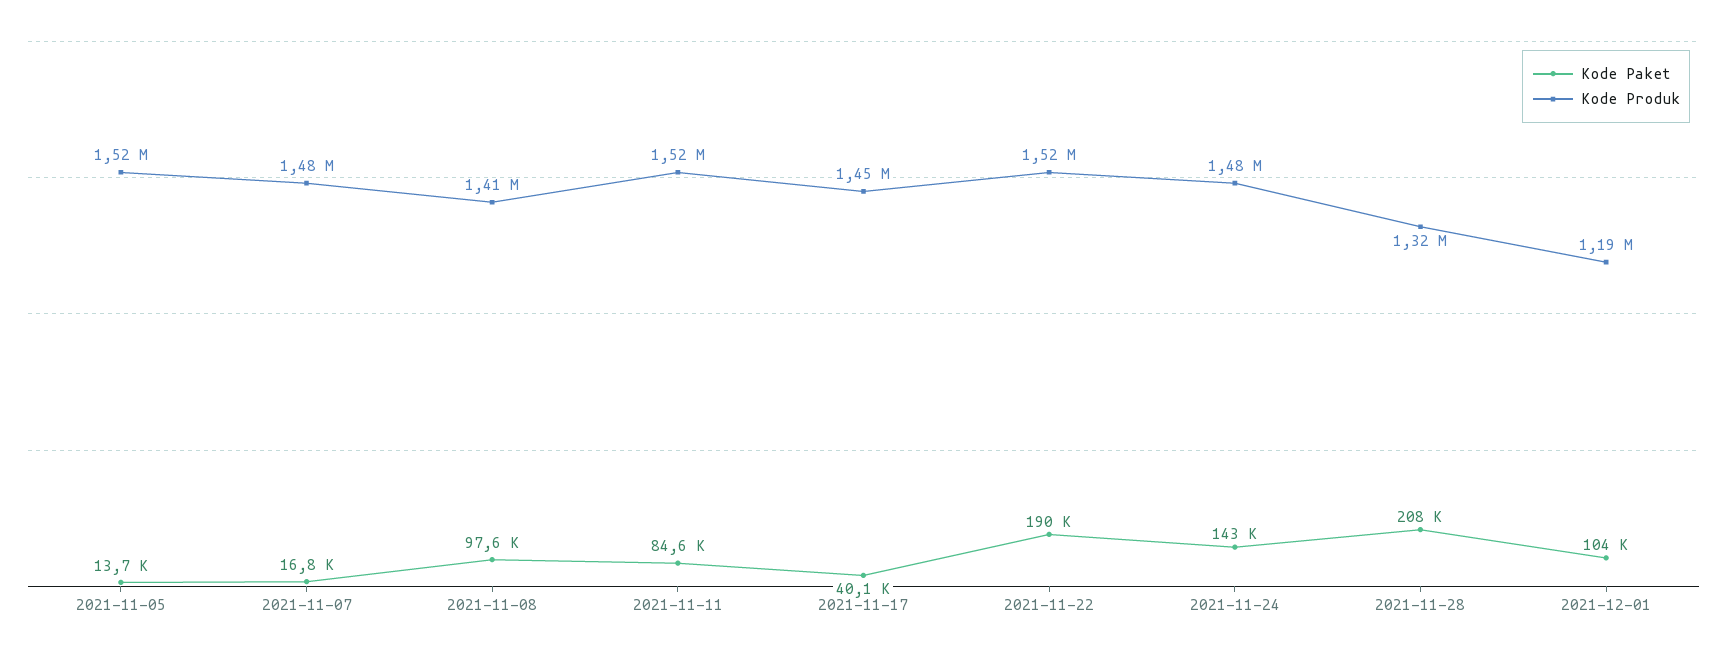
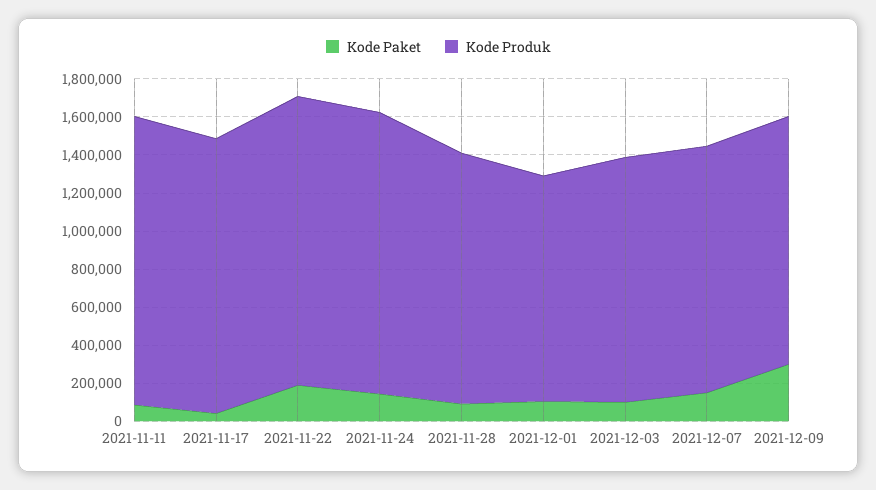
Kode Paket, 2021-11-05: 13700 -> none
Kode Produk, 2021-11-05: 1520000 -> none
Kode Paket, 2021-11-07: 16800 -> none
Kode Produk, 2021-11-07: 1480000 -> none
Kode Paket, 2021-11-08: 97600 -> none
Kode Produk, 2021-11-08: 1410000 -> none
Kode Paket, 2021-11-28: 208000 -> 100000
Kode Paket, 2021-12-03: none -> 100000
Kode Produk, 2021-12-03: none -> 1300000
Kode Paket, 2021-12-07: none -> 150000
Kode Produk, 2021-12-07: none -> 1300000
Kode Paket, 2021-12-09: none -> 300000
Kode Produk, 2021-12-09: none -> 1300000

